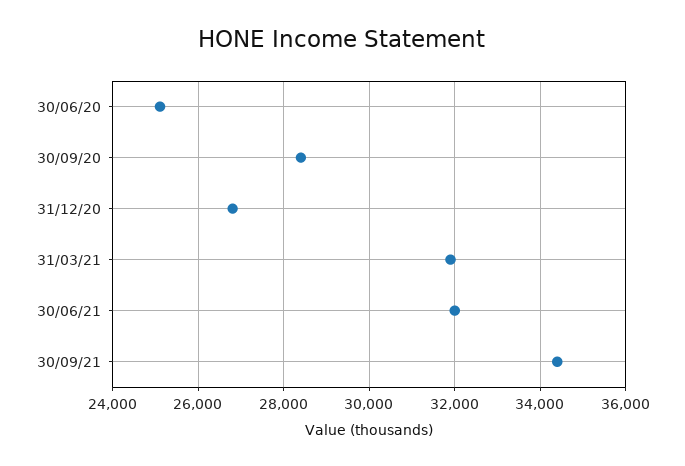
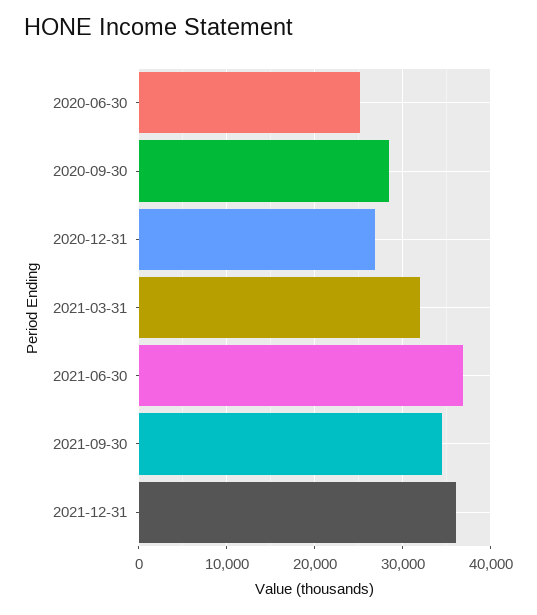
30/06/21: 32000 -> 37000
2021-12-31: none -> 36000

